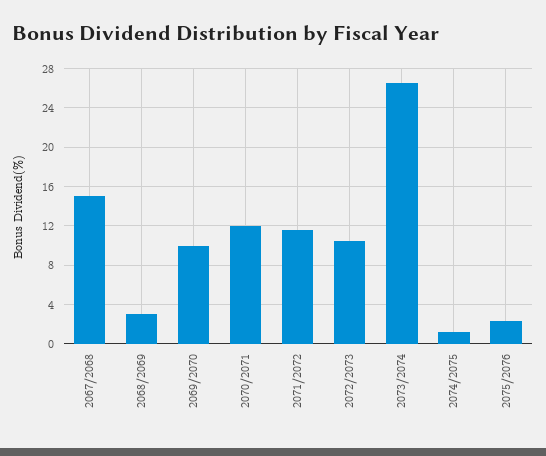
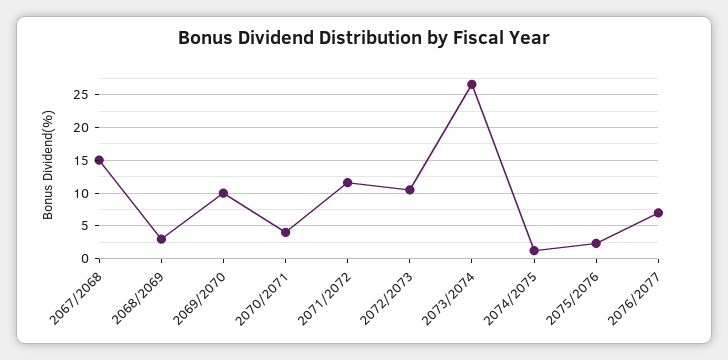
2070/2071: 12 -> 4
2076/2077: none -> 7

